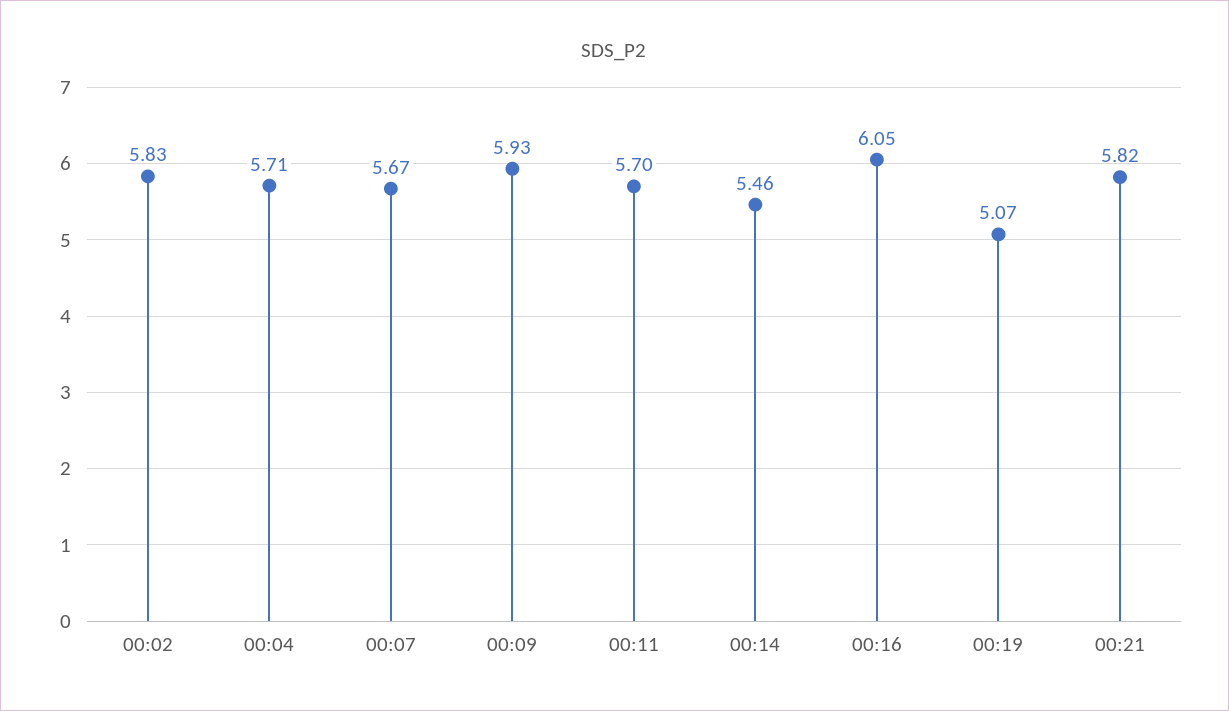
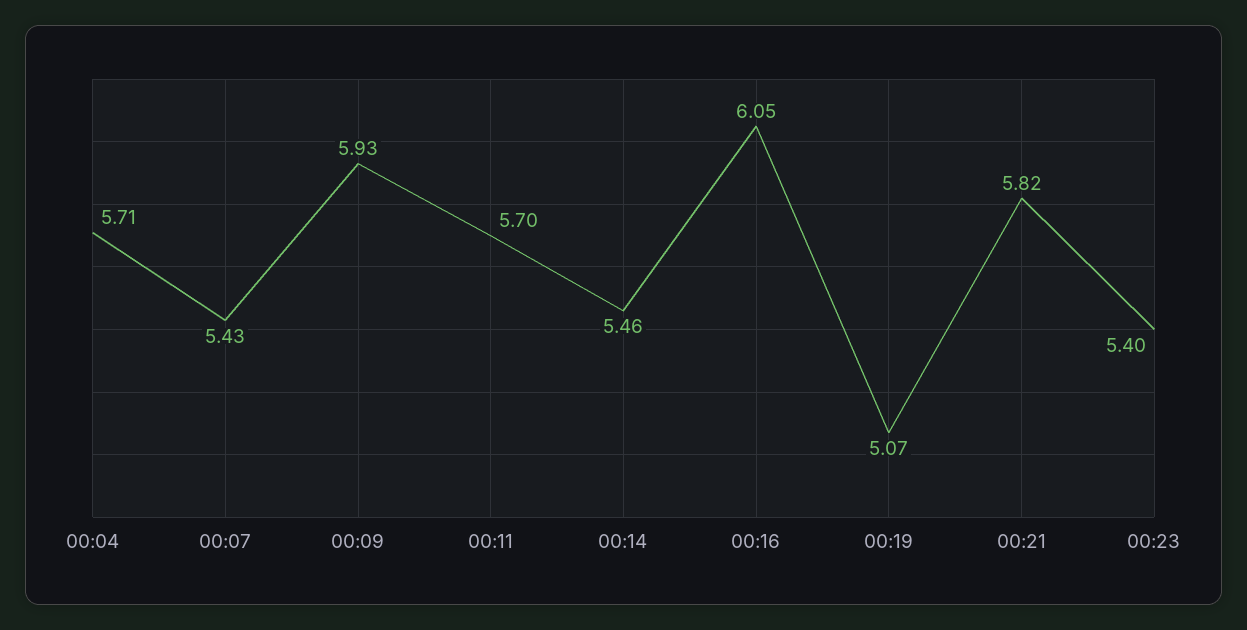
00:02: 5.83 -> none
00:07: 5.67 -> 5.43
00:23: none -> 5.4

